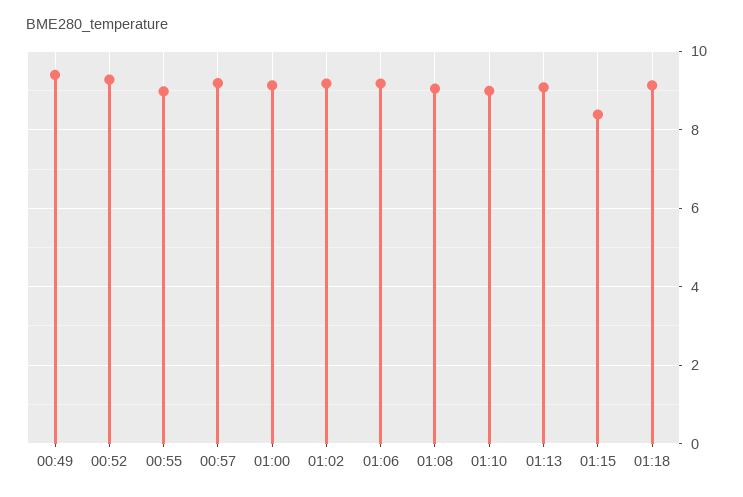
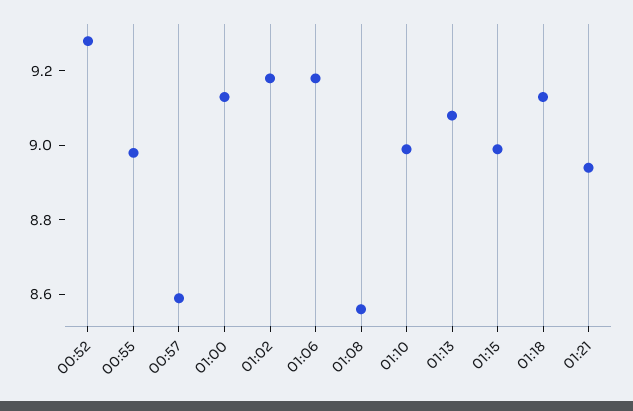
00:49: 9.4 -> none
00:57: 9.2 -> 8.6
01:08: 9 -> 8.55
01:15: 8.4 -> 9
01:21: none -> 8.95

